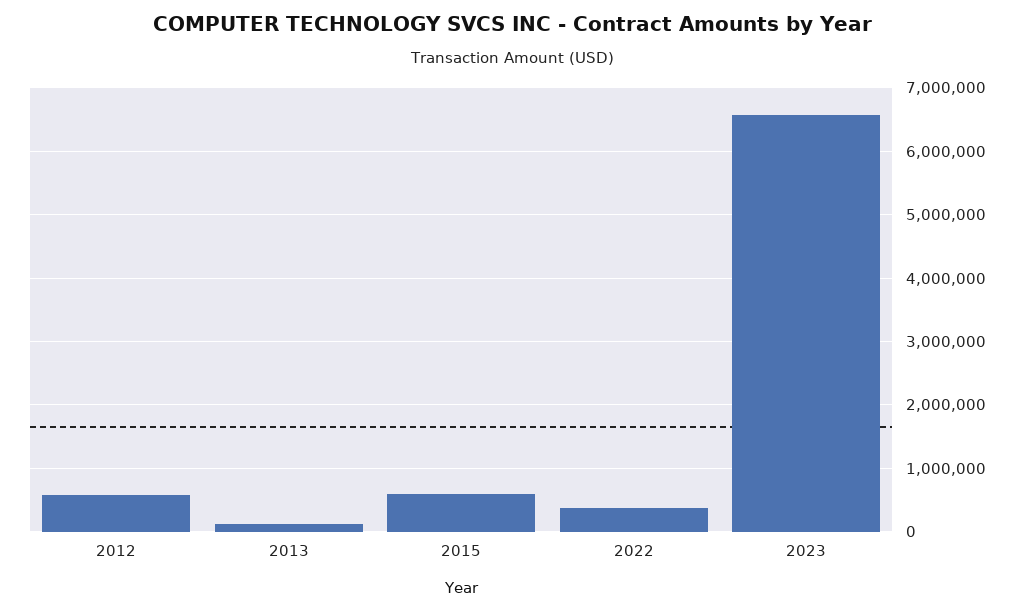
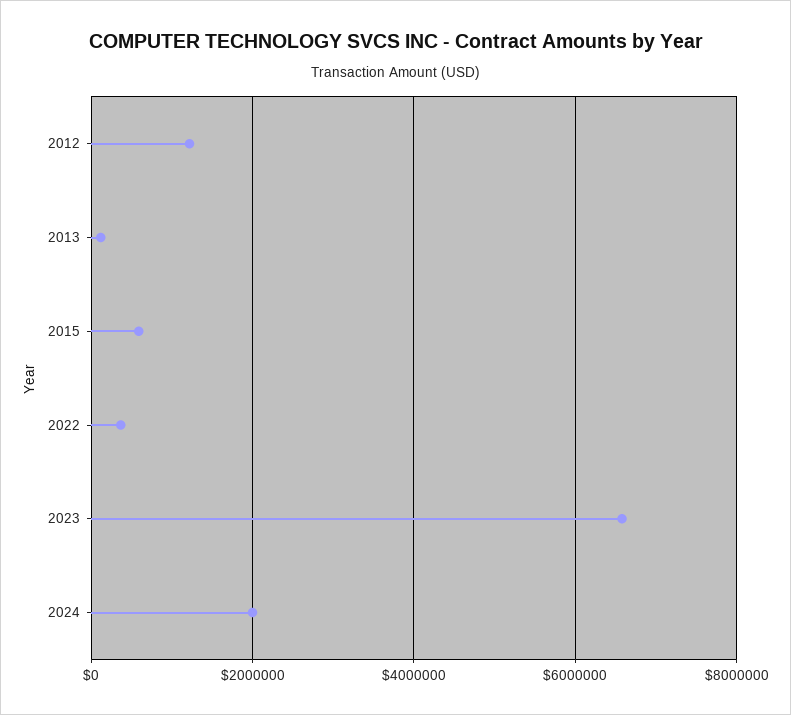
2012: 600000 -> 1200000
2024: none -> 2000000

